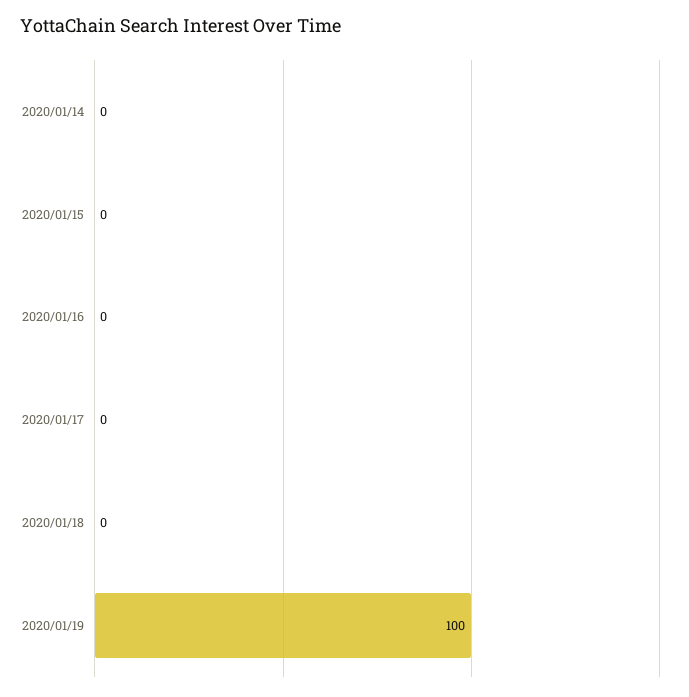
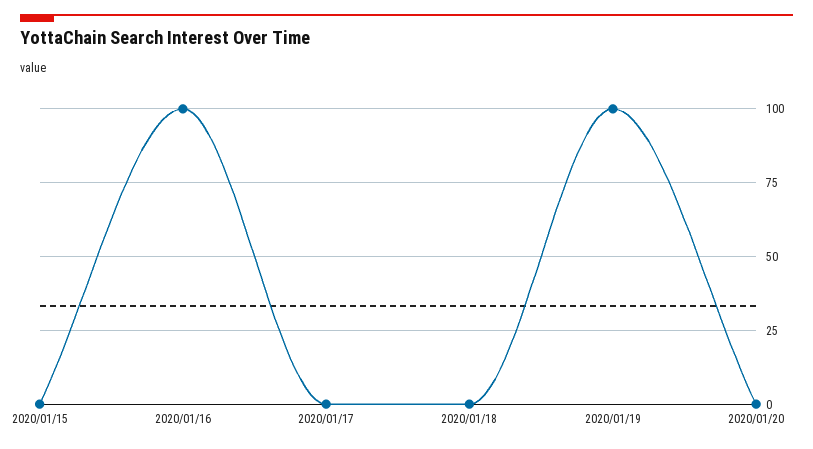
2020/01/14: 0 -> none
2020/01/16: 0 -> 100
2020/01/20: none -> 0

